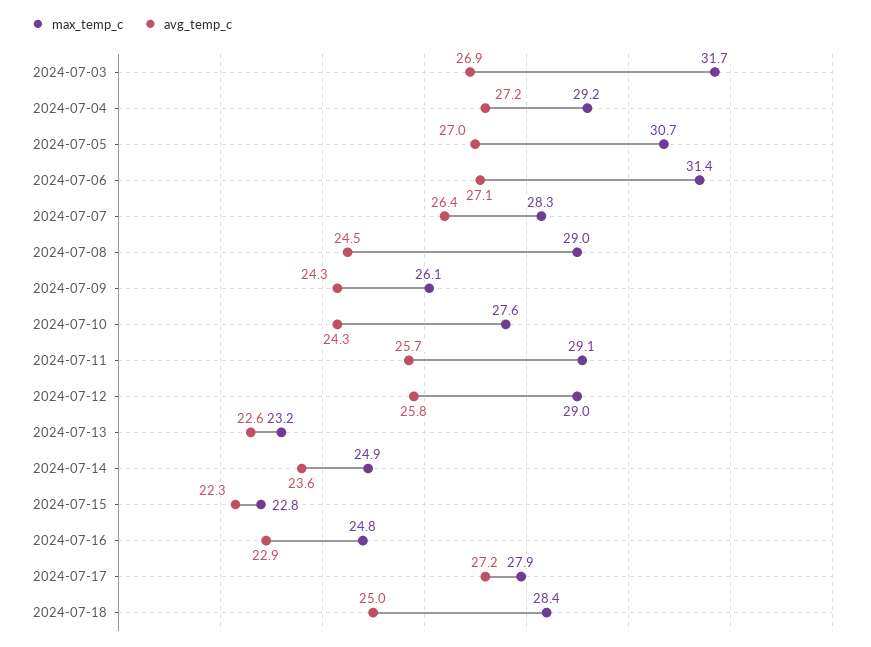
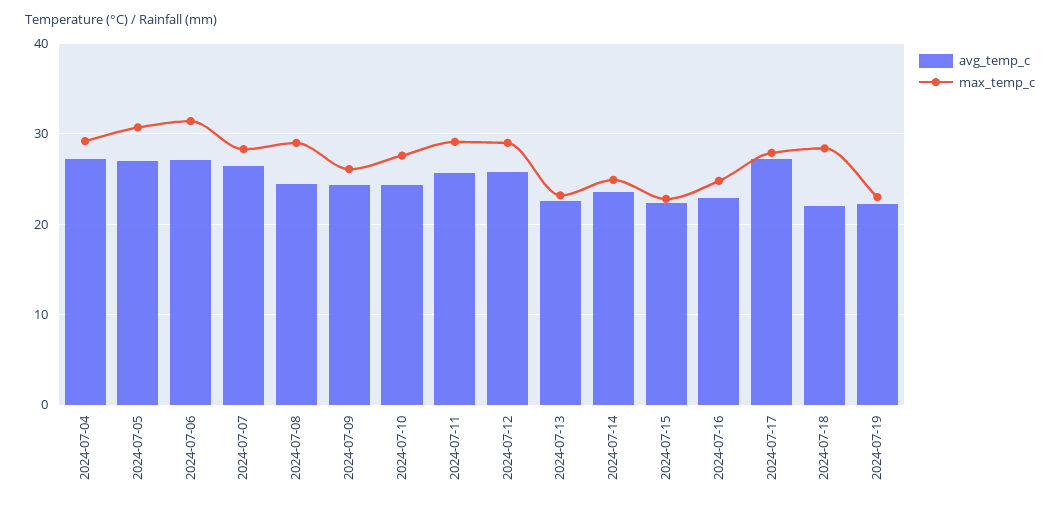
max_temp_c, 2024-07-03: 31.7 -> none
avg_temp_c, 2024-07-03: 26.9 -> none
avg_temp_c, 2024-07-18: 25 -> 22
avg_temp_c, 2024-07-19: none -> 22
max_temp_c, 2024-07-19: none -> 23

